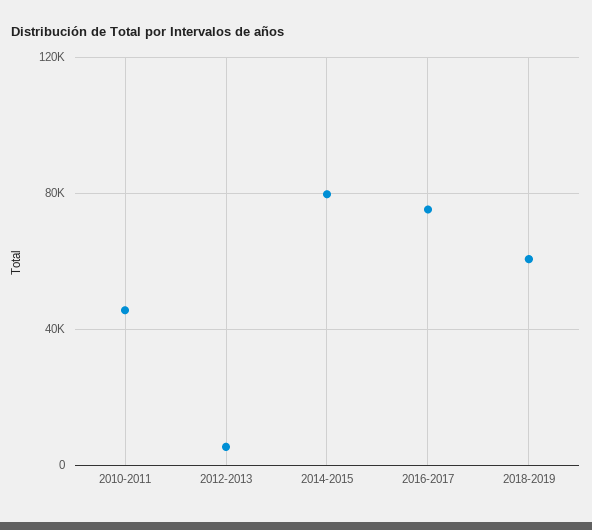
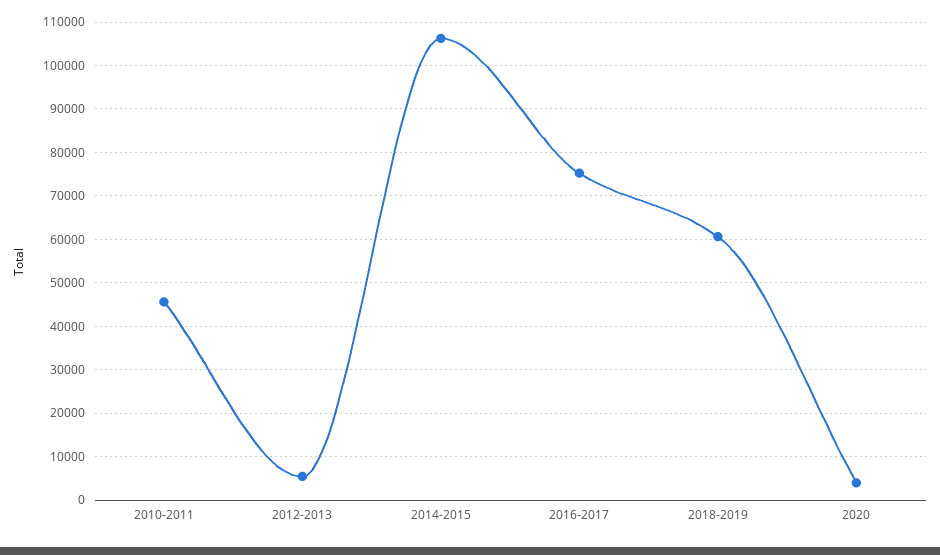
2014-2015: 80000 -> 106000
2020: none -> 4000

